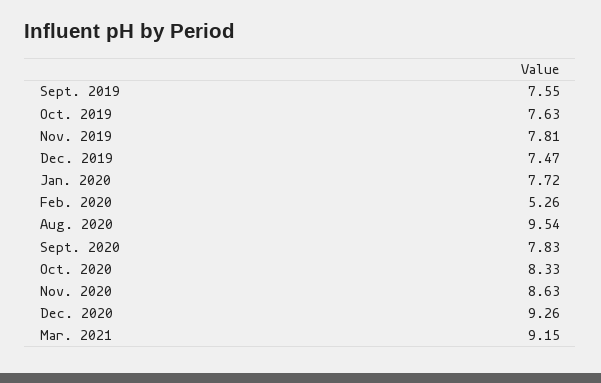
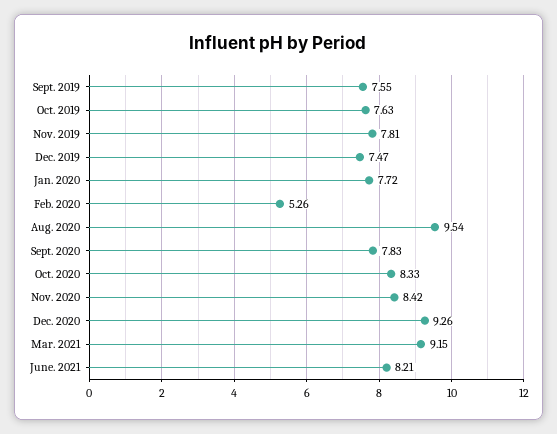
Nov. 2020: 8.63 -> 8.42
June. 2021: none -> 8.21

